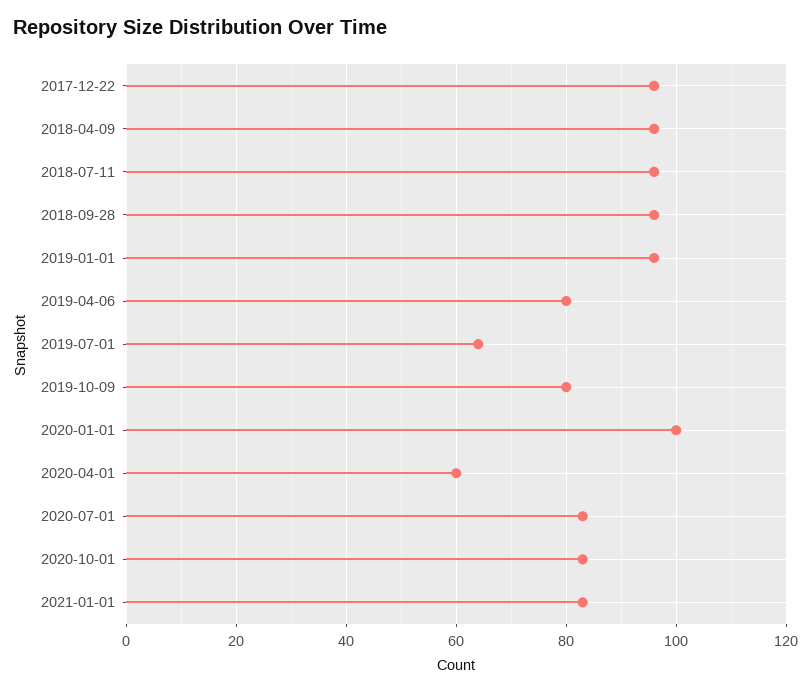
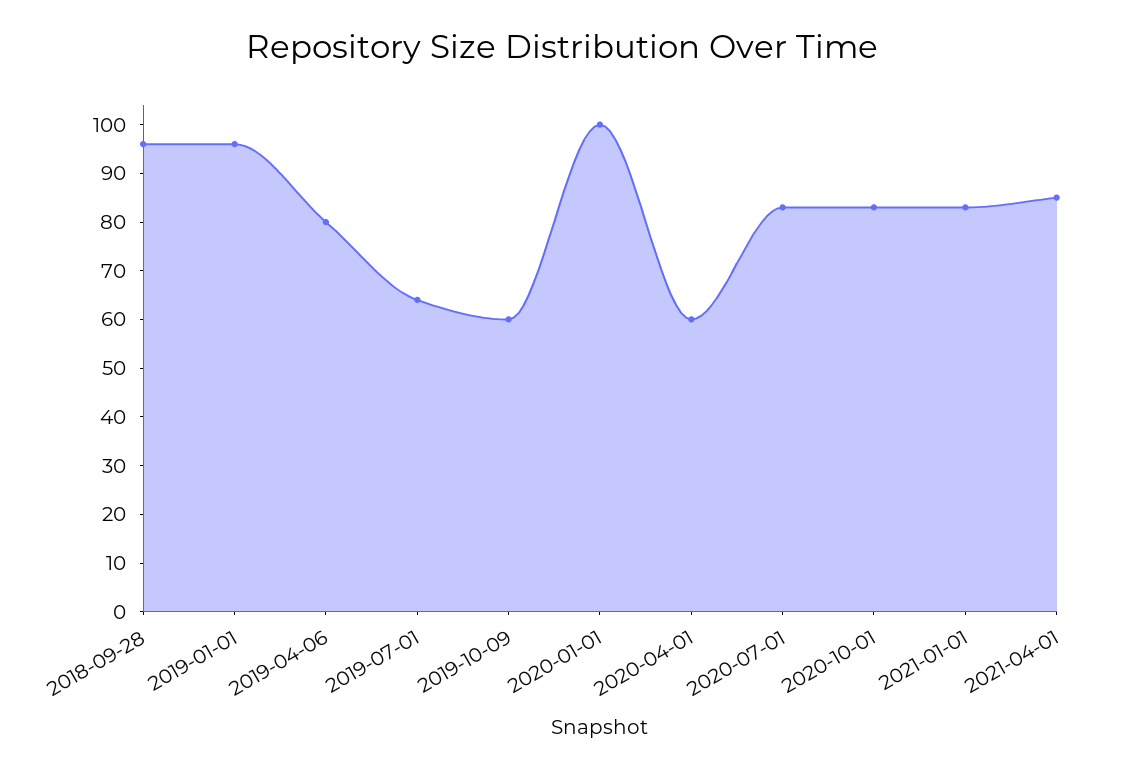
2017-12-22: 95 -> none
2018-04-09: 95 -> none
2018-07-11: 95 -> none
2019-10-09: 80 -> 60
2021-04-01: none -> 85

